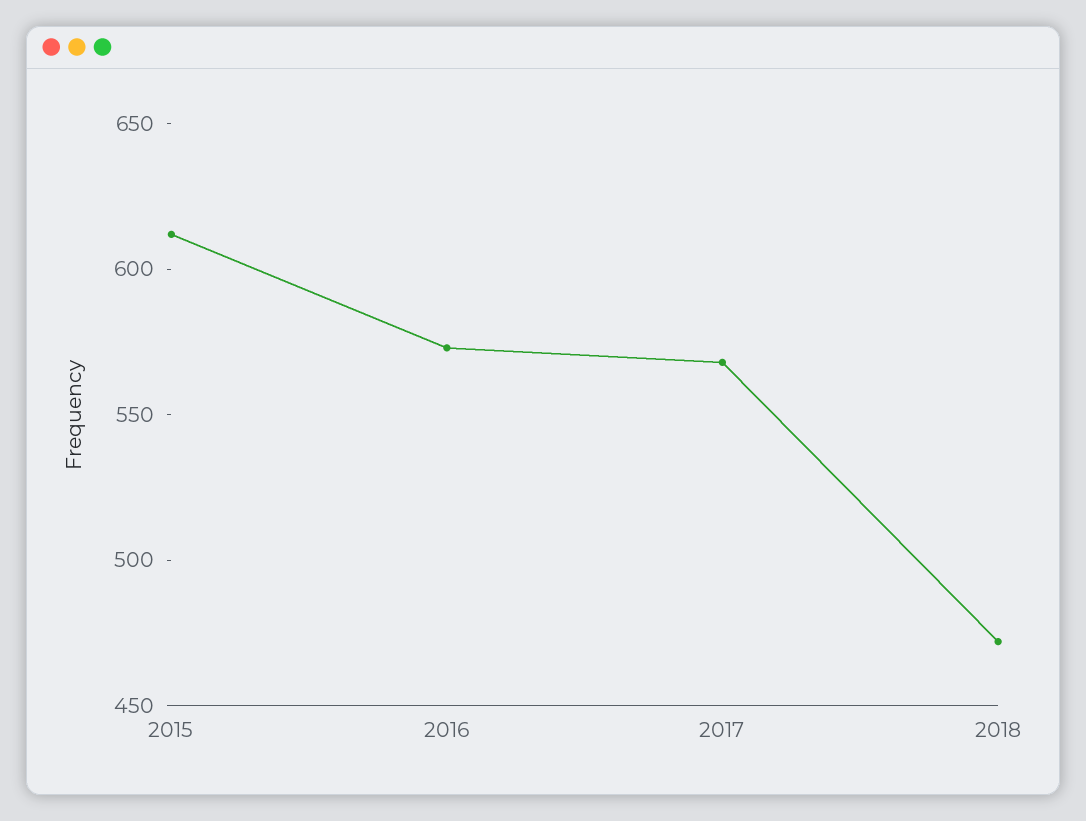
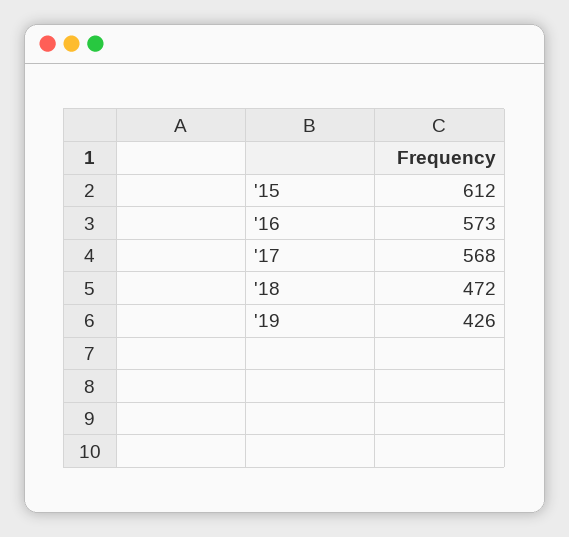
'19: none -> 426

